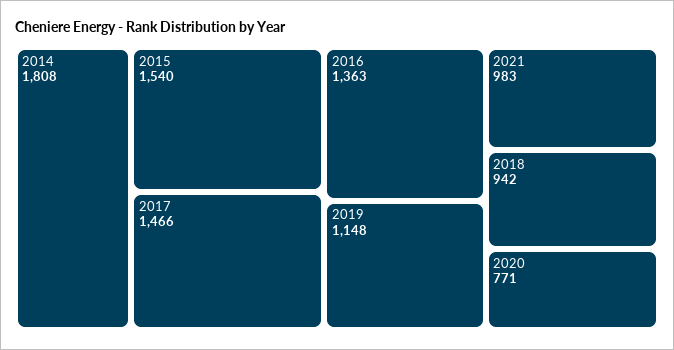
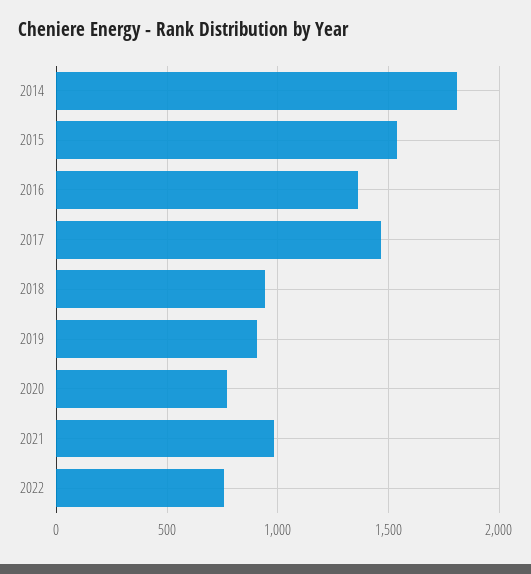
2019: 1148 -> 900
2022: none -> 750

